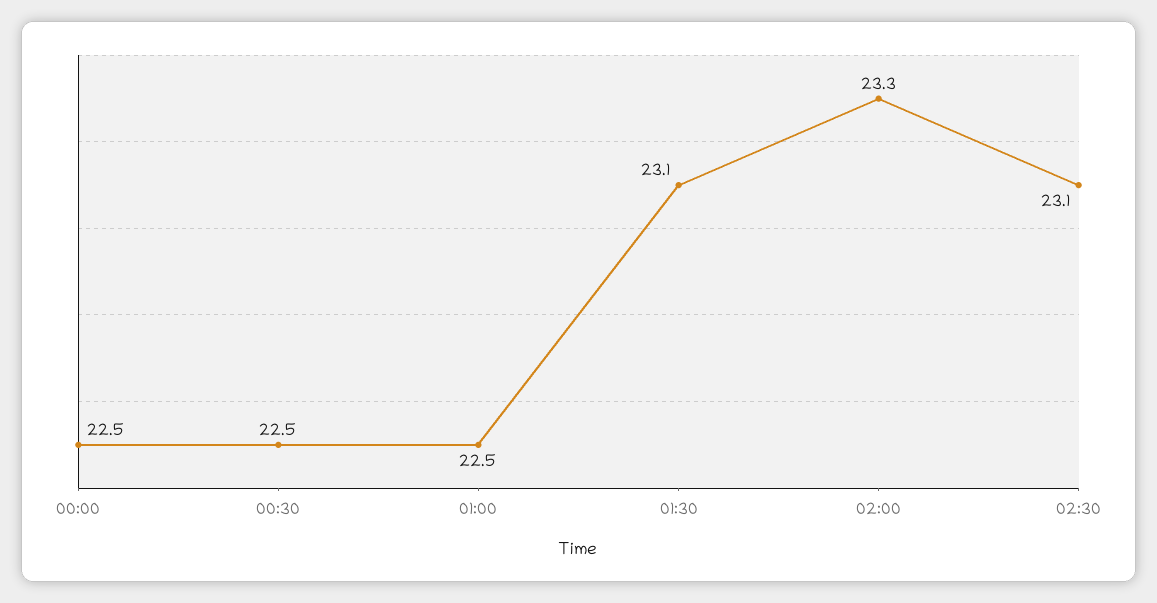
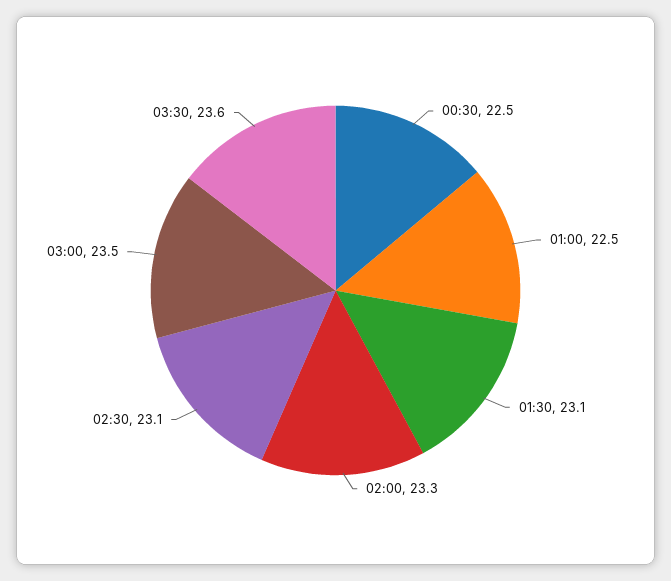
00:00: 22.5 -> none
03:00: none -> 23.5
03:30: none -> 23.6

